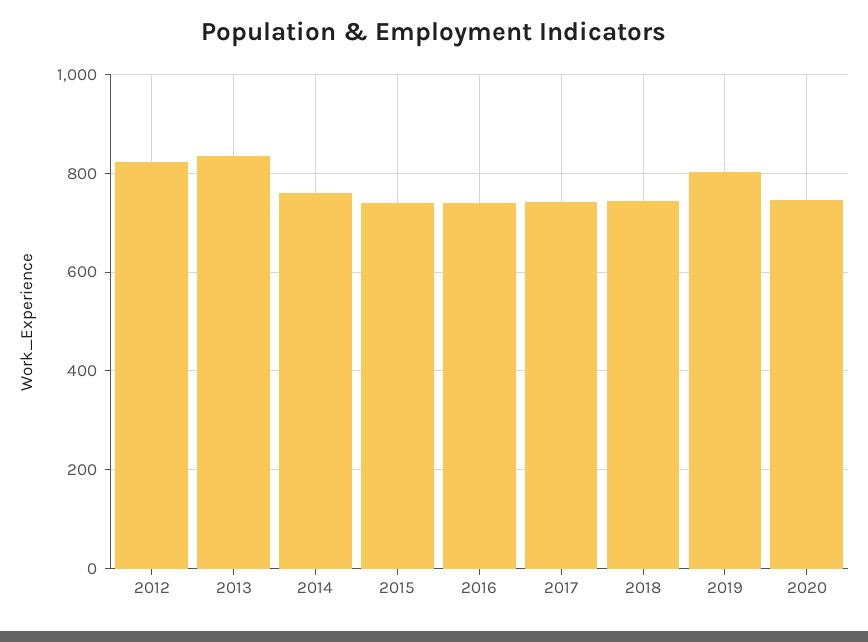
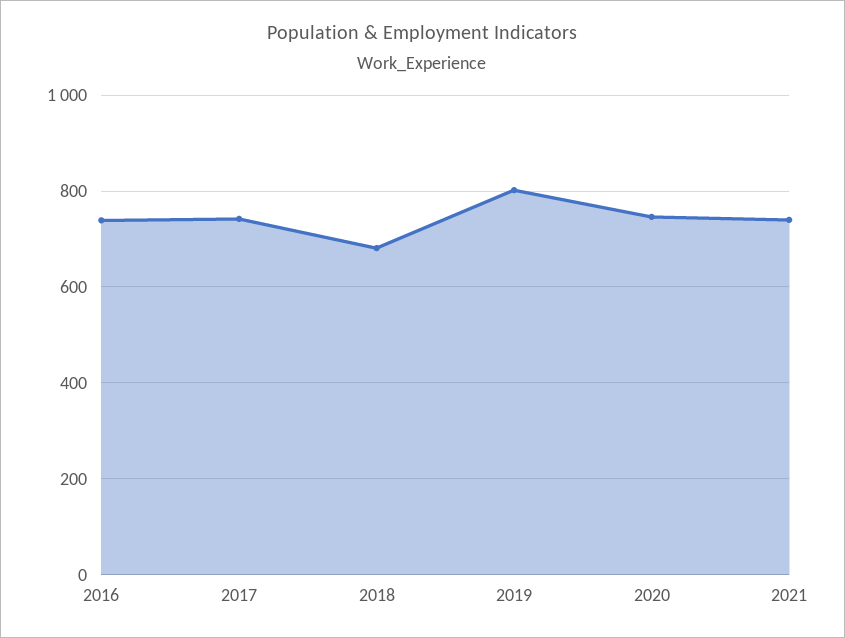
2012: 820 -> none
2013: 840 -> none
2014: 760 -> none
2015: 740 -> none
2018: 740 -> 680
2021: none -> 740

